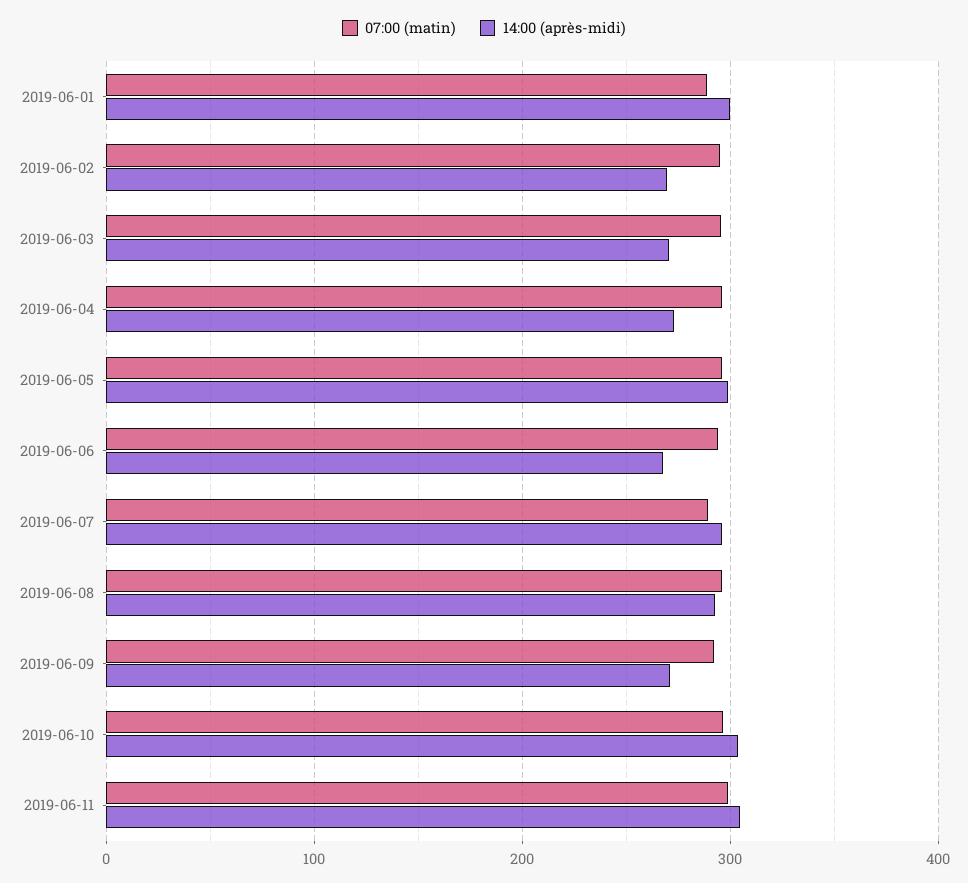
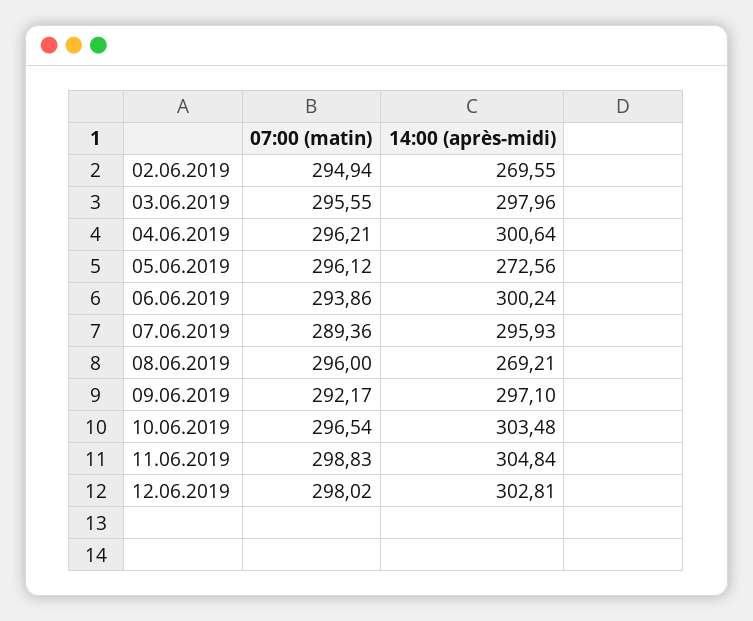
07:00 (matin), 2019-06-01: 290 -> none
14:00 (après-midi), 2019-06-01: 300 -> none
14:00 (après-midi), 2019-06-03: 270 -> 297.96
14:00 (après-midi), 2019-06-04: 270 -> 300.64
14:00 (après-midi), 2019-06-05: 300 -> 272.56
14:00 (après-midi), 2019-06-06: 270 -> 300.24
14:00 (après-midi), 2019-06-08: 290 -> 269.21
14:00 (après-midi), 2019-06-09: 270 -> 297.1
07:00 (matin), 12.06.2019: none -> 298.02
14:00 (après-midi), 12.06.2019: none -> 302.81

